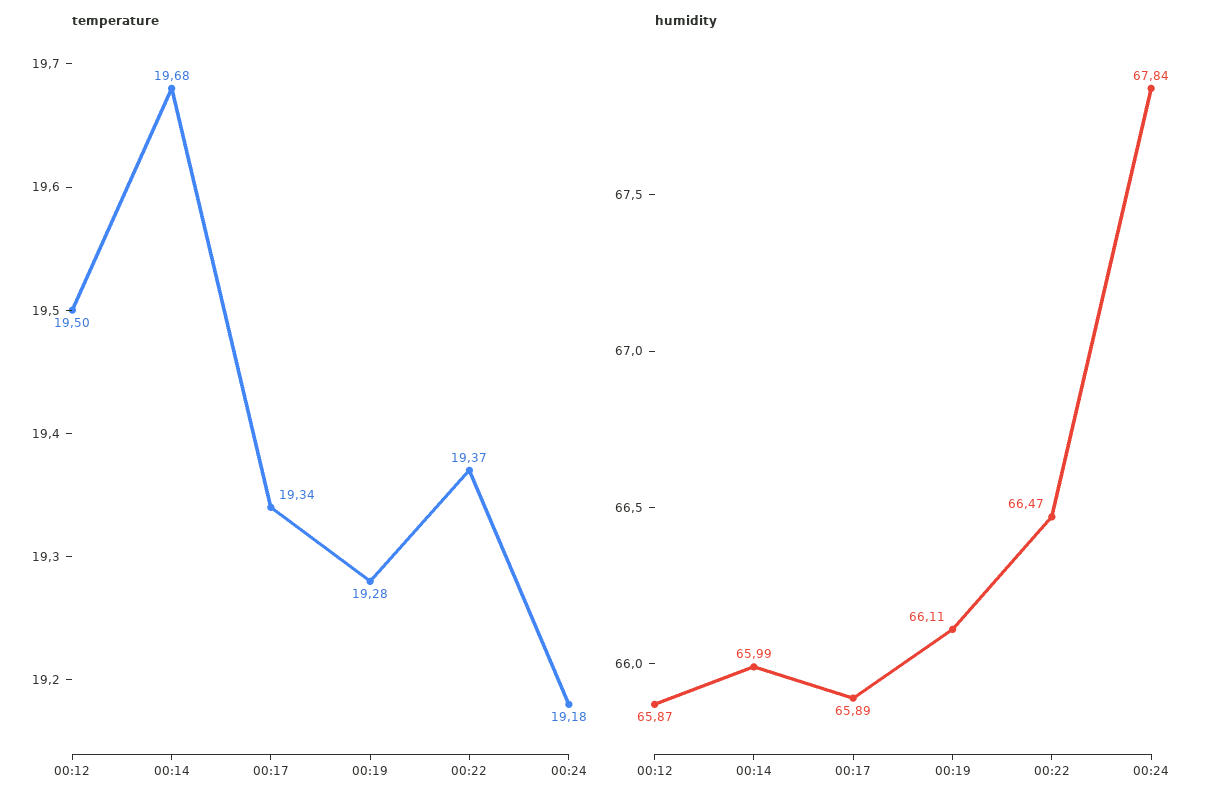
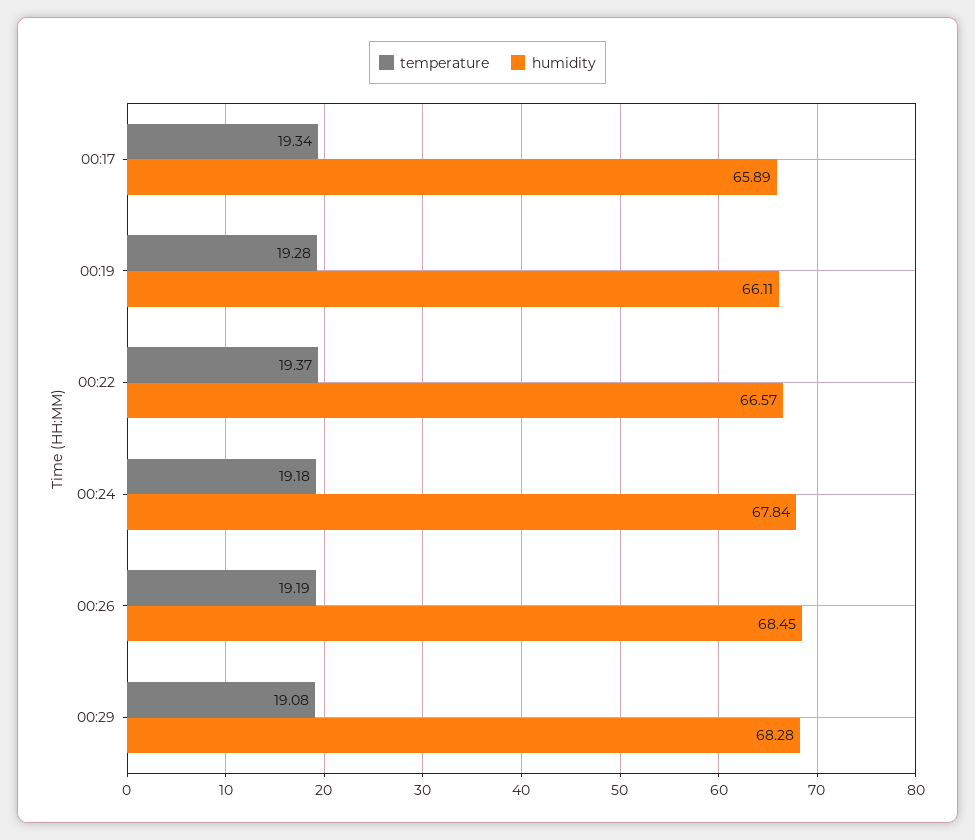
temperature, 00:12: 19.5 -> none
temperature, 00:14: 19.68 -> none
humidity, 00:12: 65.87 -> none
humidity, 00:14: 65.99 -> none
humidity, 00:22: 66.47 -> 66.57
temperature, 00:26: none -> 19.19
humidity, 00:26: none -> 68.45
temperature, 00:29: none -> 19.08
humidity, 00:29: none -> 68.28

